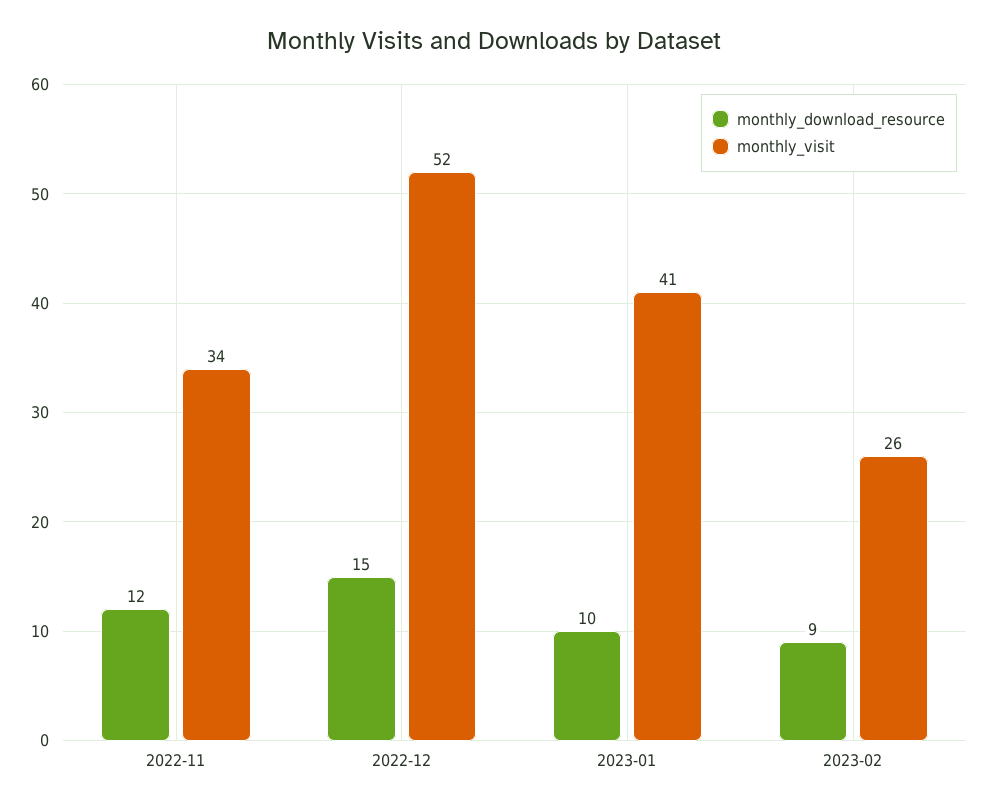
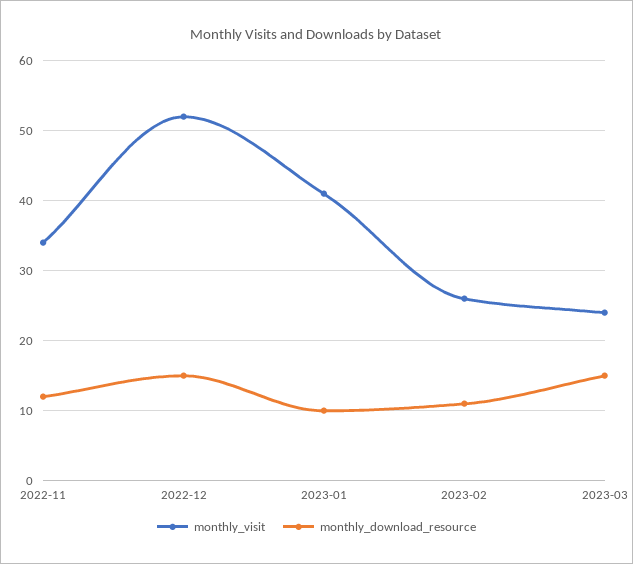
monthly_download_resource, 2023-02: 9 -> 11
monthly_visit, 2023-03: none -> 24
monthly_download_resource, 2023-03: none -> 15

